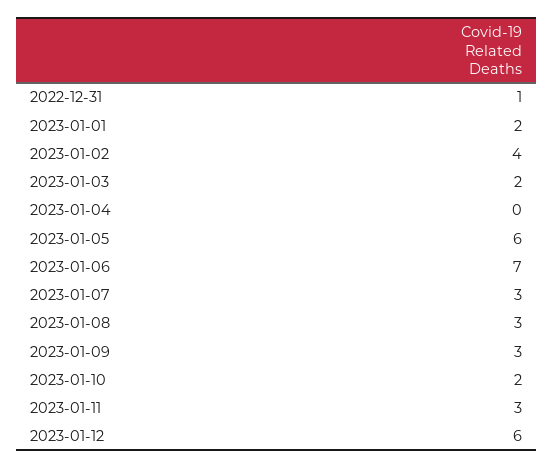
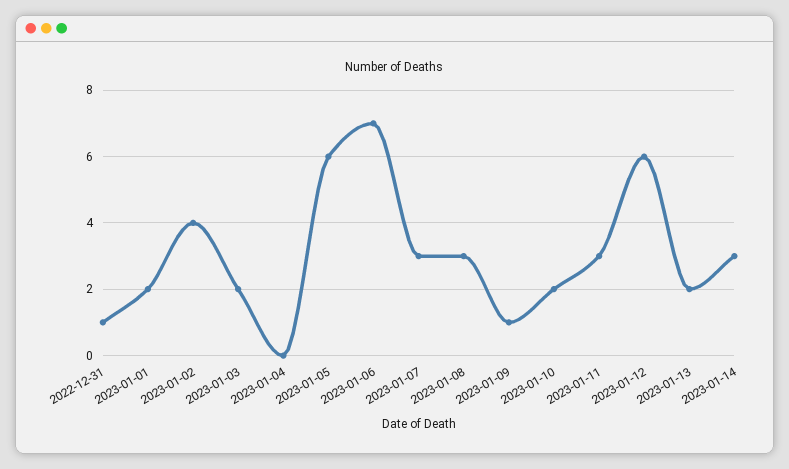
2023-01-09: 3 -> 1
2023-01-13: none -> 2
2023-01-14: none -> 3

